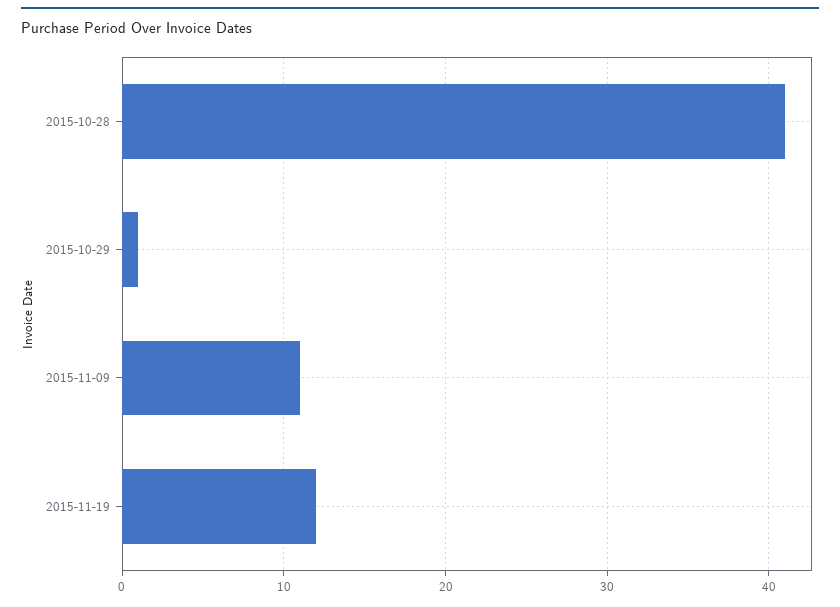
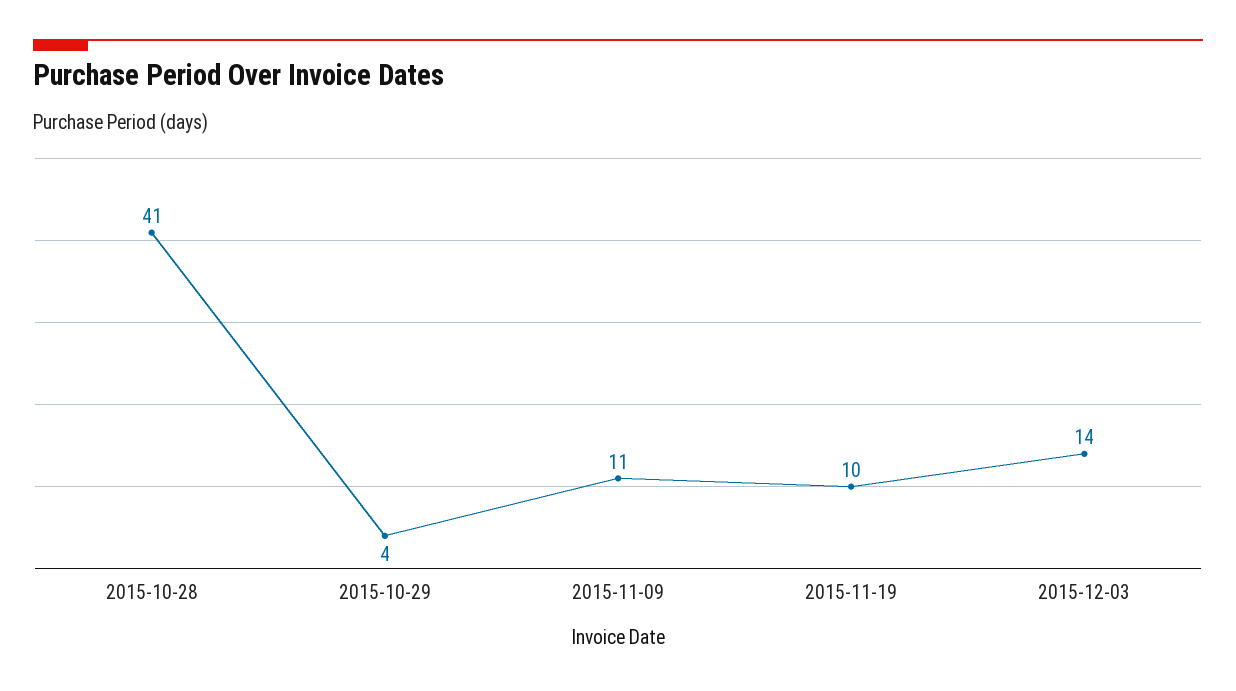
2015-10-29: 1 -> 4
2015-11-19: 12 -> 10
2015-12-03: none -> 14

